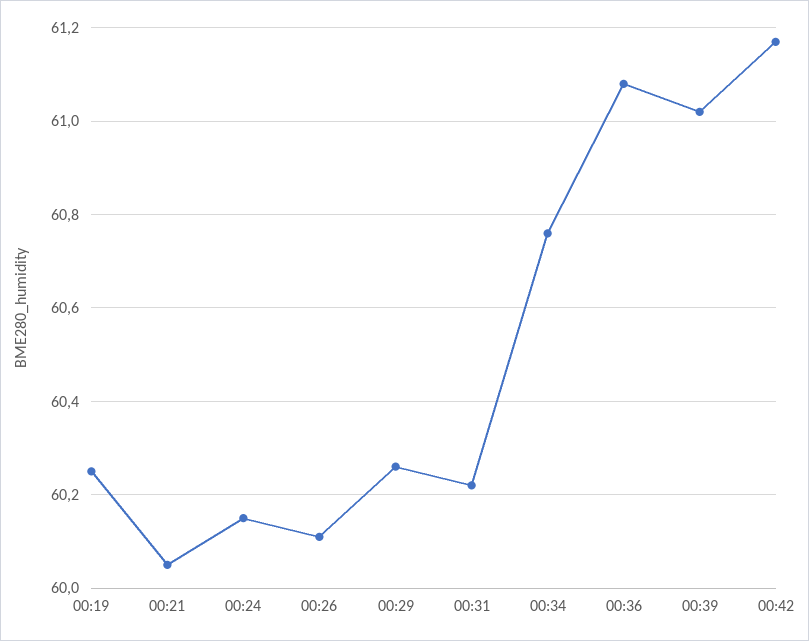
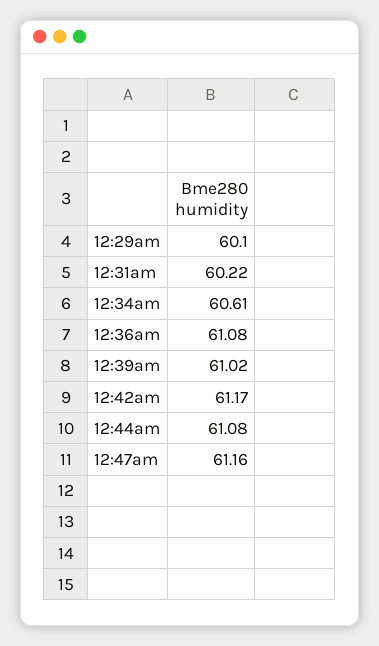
00:19: 60.25 -> none
00:21: 60.05 -> none
00:24: 60.15 -> none
00:26: 60.1 -> none
00:29: 60.25 -> 60.1
00:34: 60.75 -> 60.61
12:44am: none -> 61.08
12:47am: none -> 61.16

